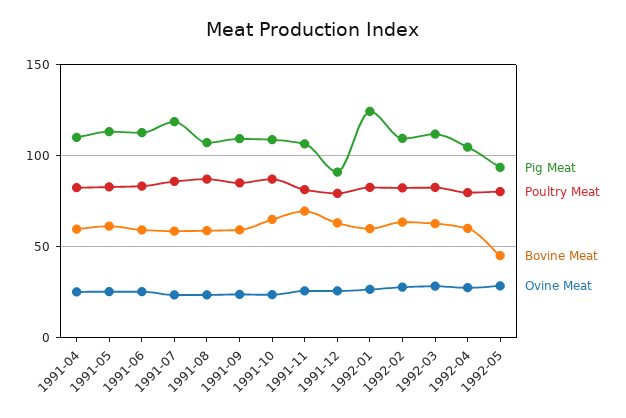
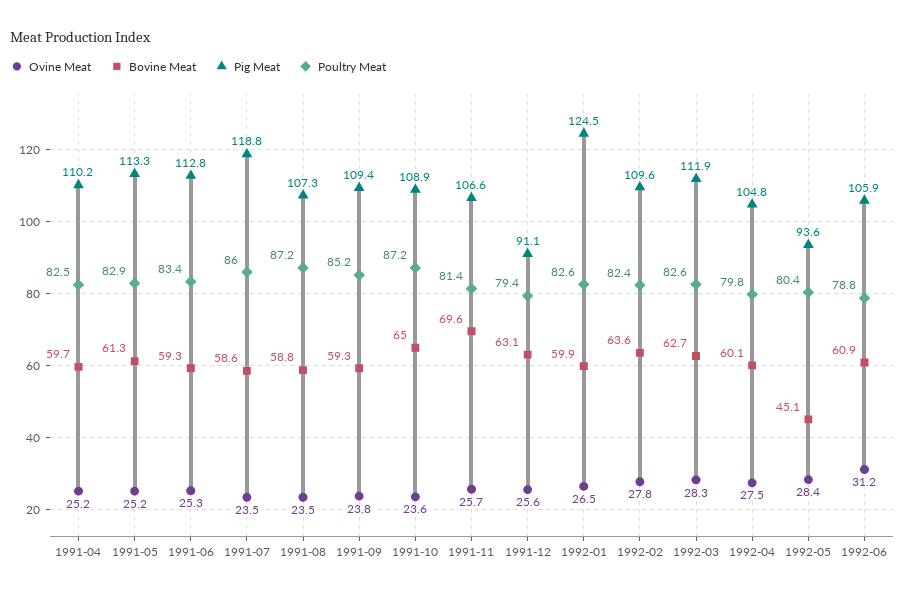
Ovine Meat, 1992-06: none -> 31.2
Bovine Meat, 1992-06: none -> 60.9
Pig Meat, 1992-06: none -> 105.9
Poultry Meat, 1992-06: none -> 78.8

